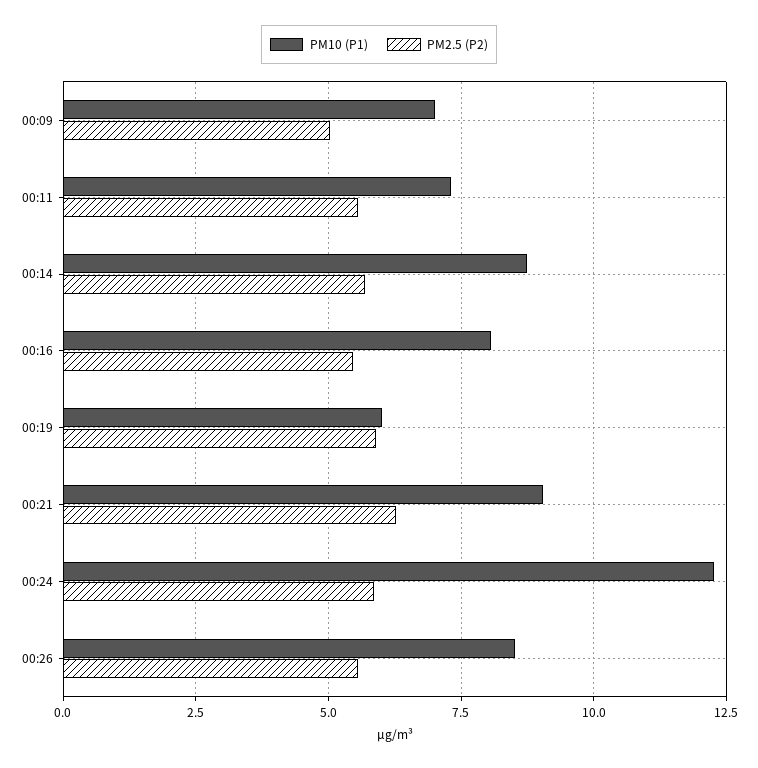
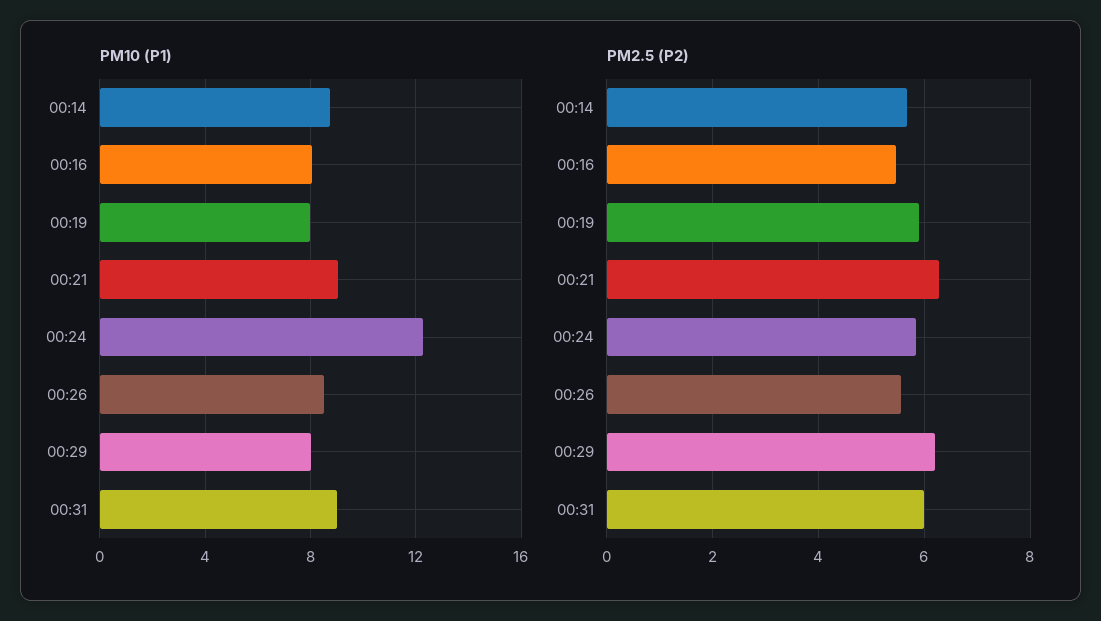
PM10 (P1), 00:09: 7 -> none
PM2.5 (P2), 00:09: 5 -> none
PM10 (P1), 00:11: 7.25 -> none
PM2.5 (P2), 00:11: 5.5 -> none
PM10 (P1), 00:19: 6 -> 8
PM10 (P1), 00:29: none -> 8
PM10 (P1), 00:31: none -> 9
PM2.5 (P2), 00:29: none -> 6.2
PM2.5 (P2), 00:31: none -> 6

